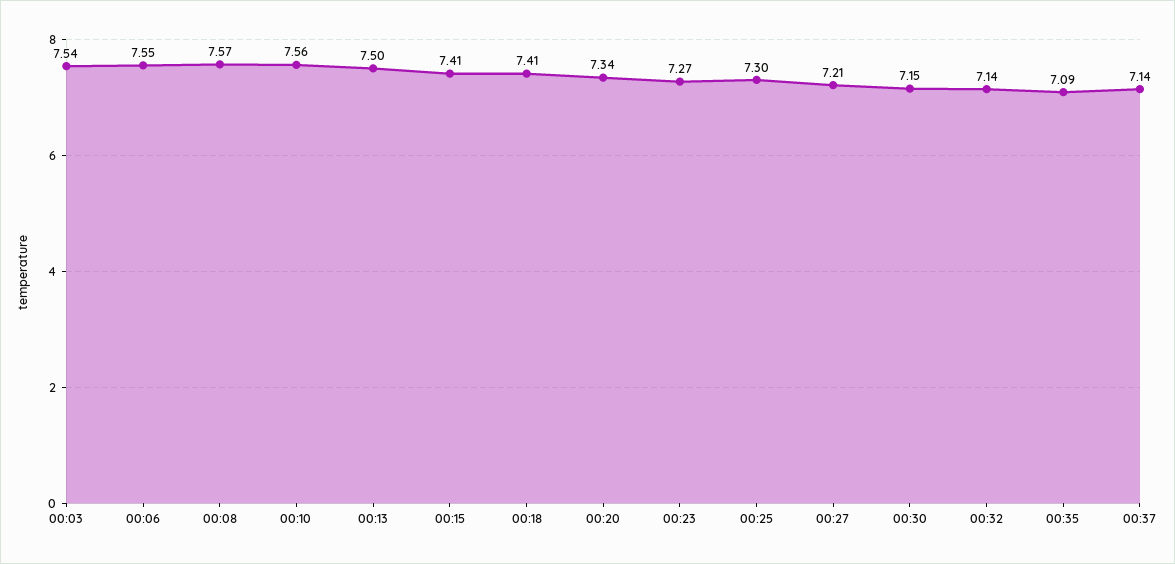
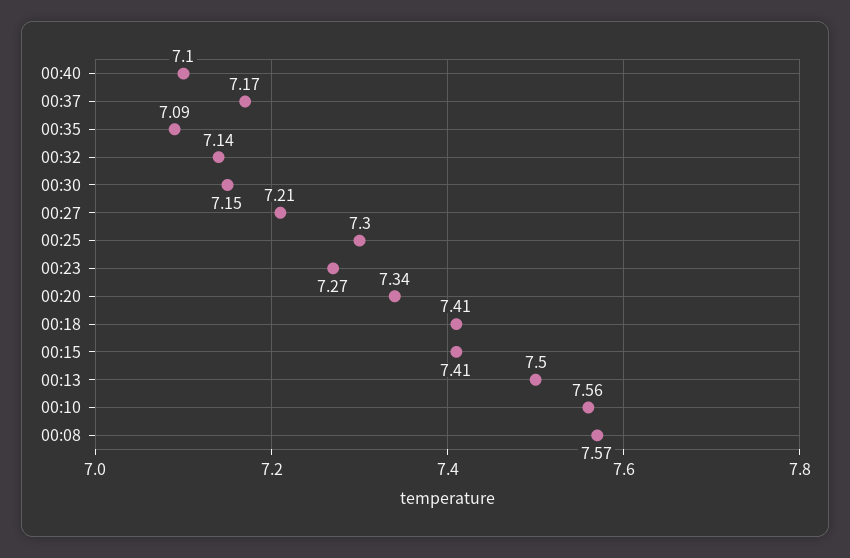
00:03: 7.54 -> none
00:06: 7.55 -> none
00:37: 7.14 -> 7.17
00:40: none -> 7.1

